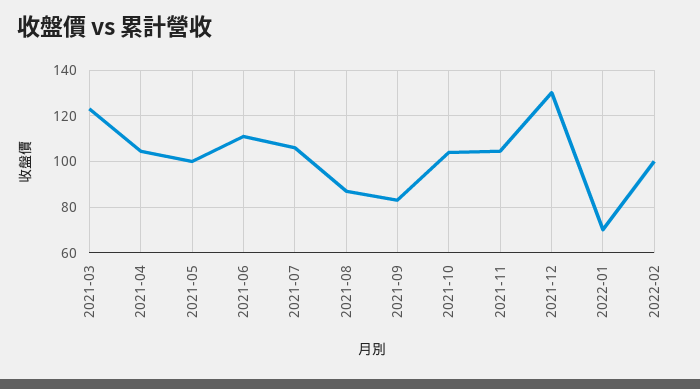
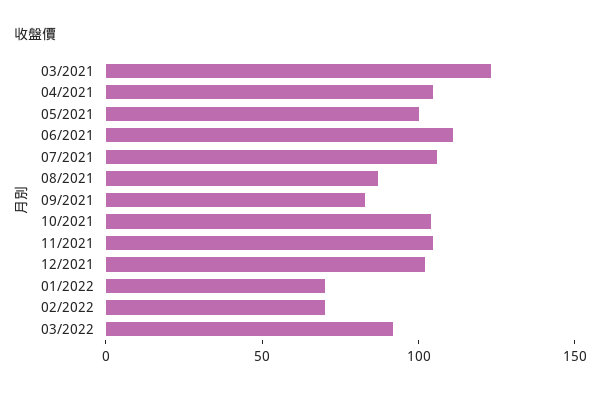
2021-12: 130 -> 100
2022-02: 100 -> 70
03/2022: none -> 90

